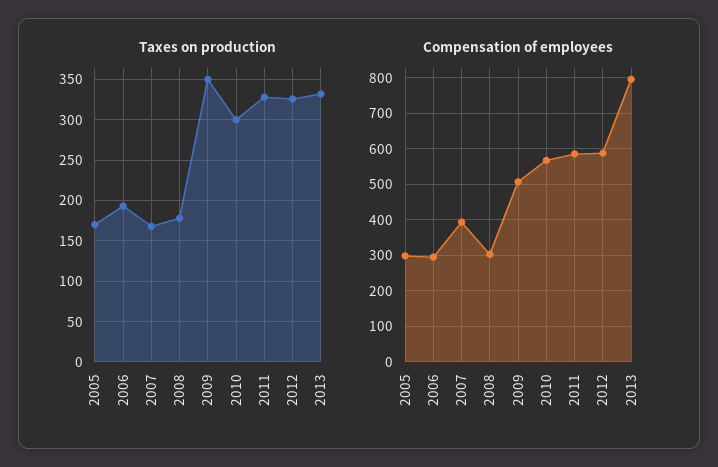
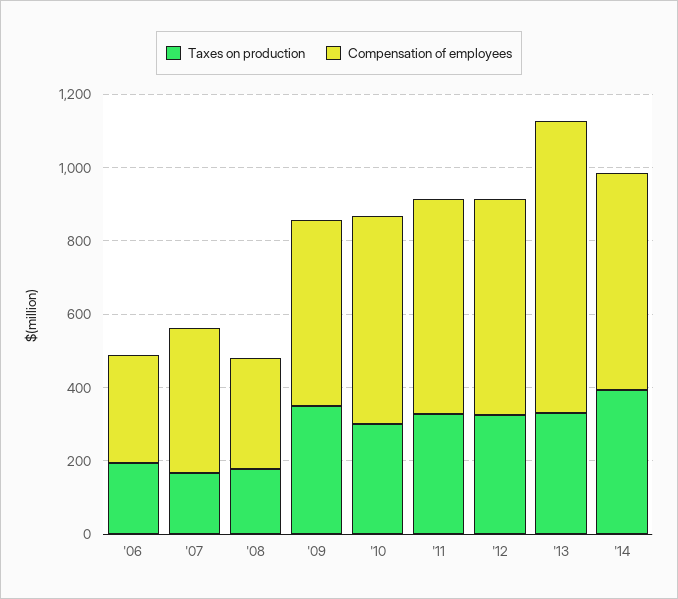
Taxes on production, 2005: 170 -> none
Compensation of employees, 2005: 300 -> none
Taxes on production, '14: none -> 400
Compensation of employees, '14: none -> 600

